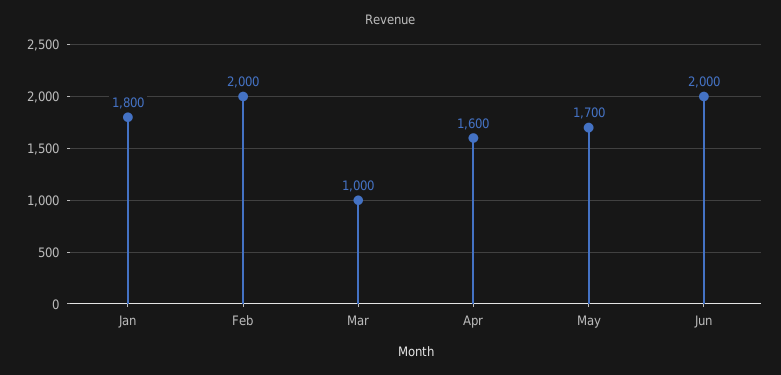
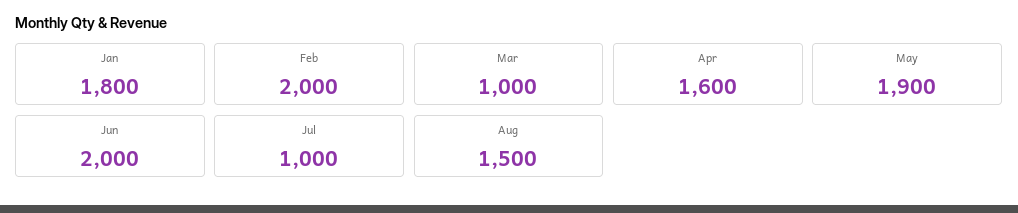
May: 1700 -> 1900
Jul: none -> 1000
Aug: none -> 1500

